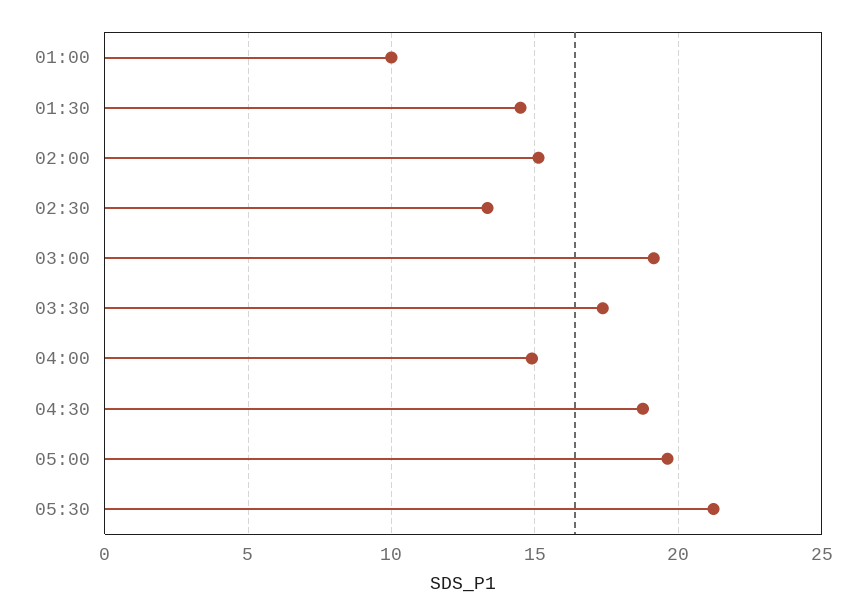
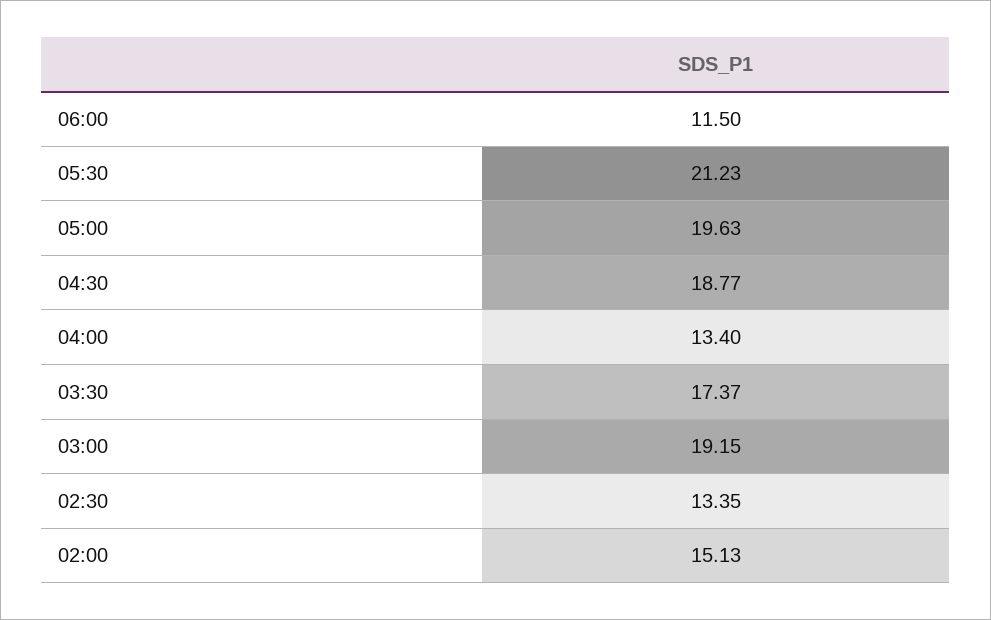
01:00: 10 -> none
01:30: 14.5 -> none
04:00: 15 -> 13.4
06:00: none -> 11.5

